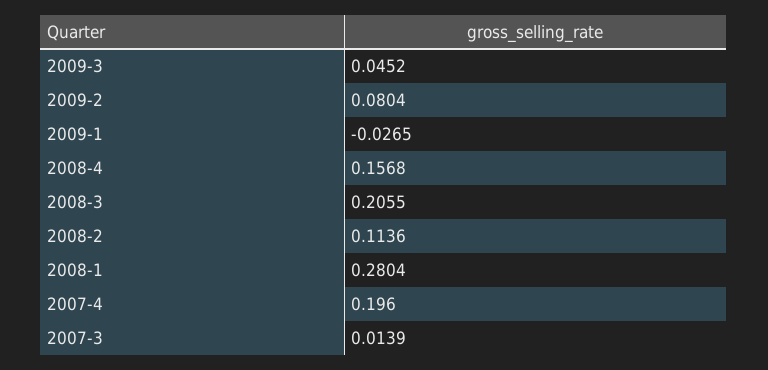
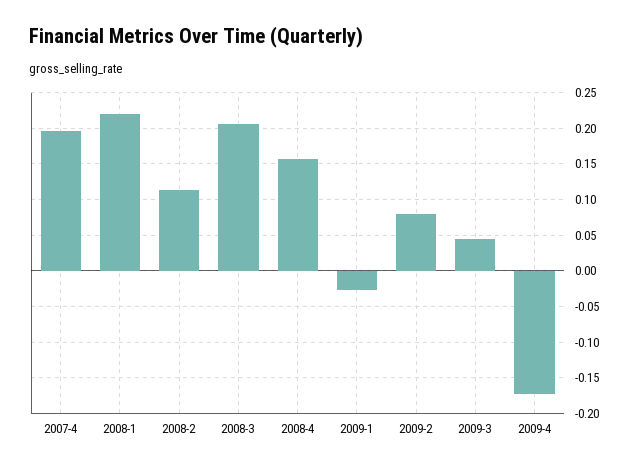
2008-1: 0.2804 -> 0.22
2007-3: 0.0139 -> none
2009-4: none -> -0.17

